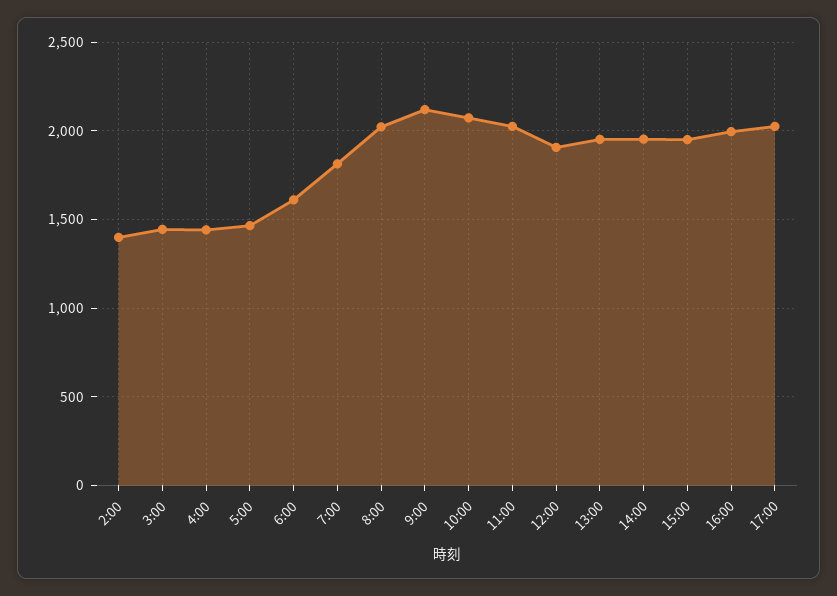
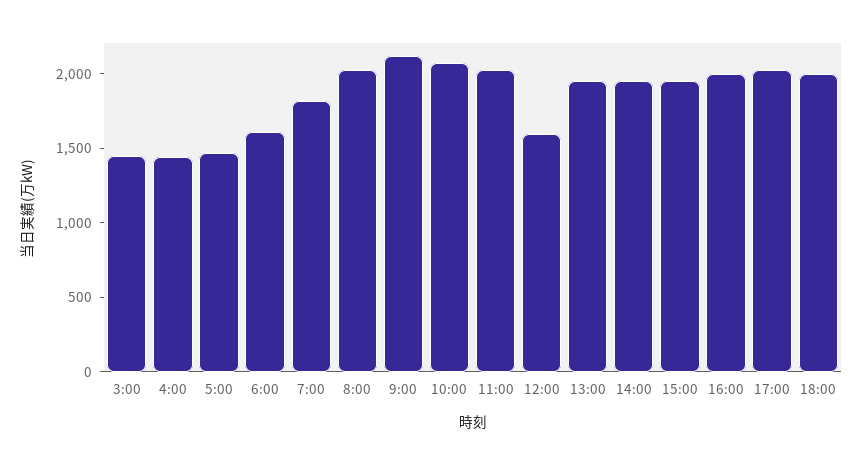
2:00: 1400 -> none
12:00: 1900 -> 1600
18:00: none -> 2000

